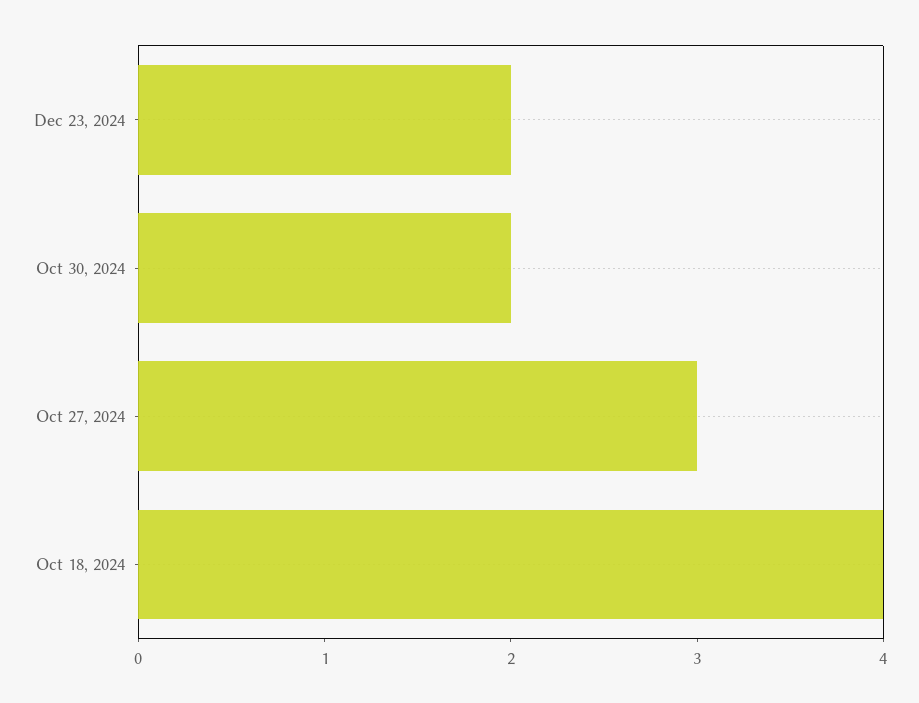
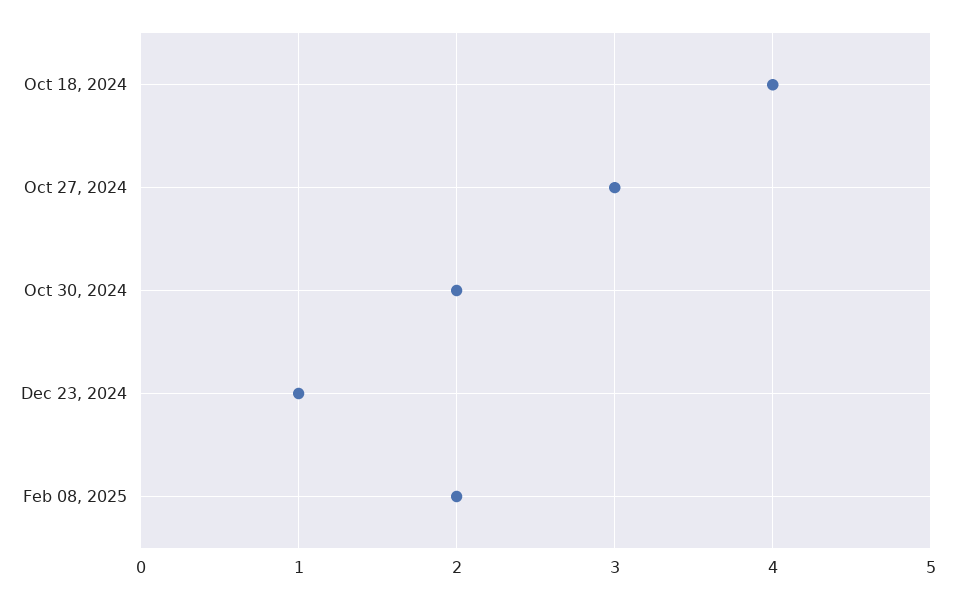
Dec 23, 2024: 2 -> 1
Feb 08, 2025: none -> 2

